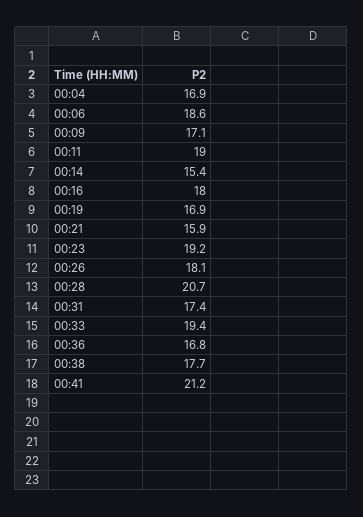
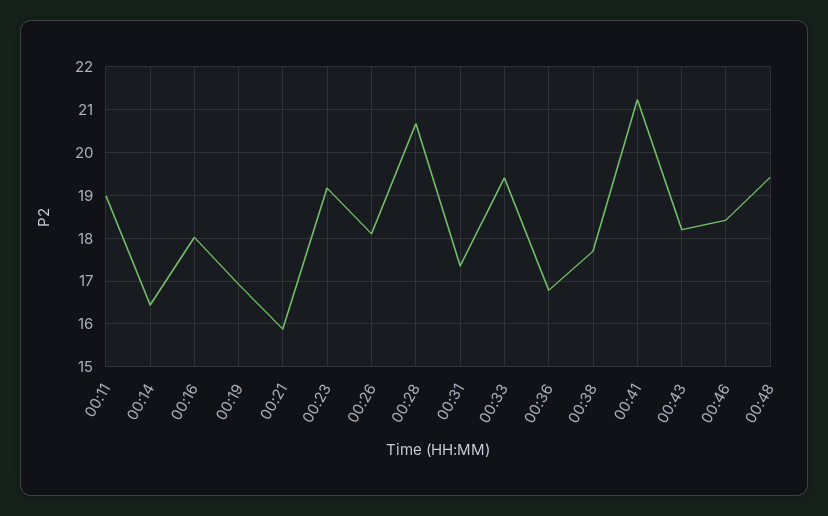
00:04: 16.9 -> none
00:06: 18.6 -> none
00:09: 17.1 -> none
00:14: 15.4 -> 16.4
00:43: none -> 18.2
00:46: none -> 18.4
00:48: none -> 19.4

